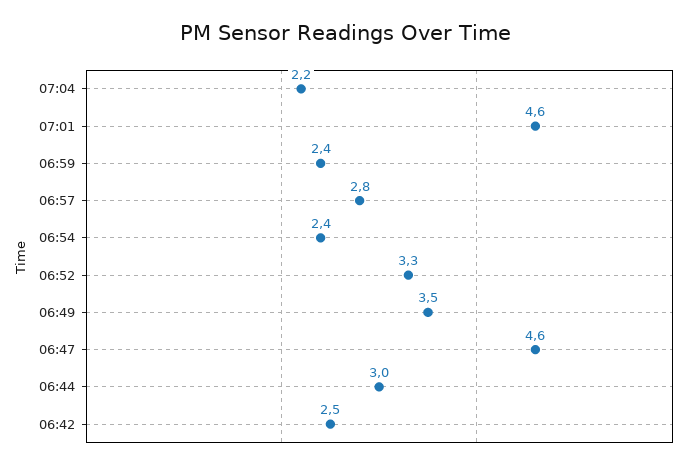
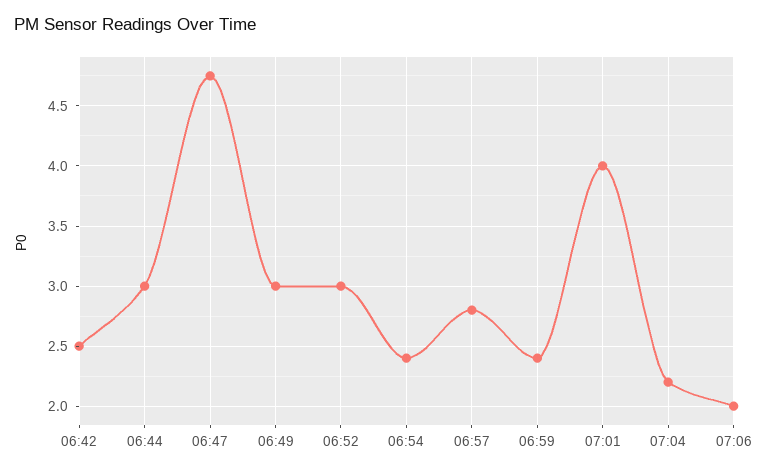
07:01: 4.6 -> 4
06:52: 3.3 -> 3
06:49: 3.5 -> 3
06:47: 4.6 -> 4.75
07:06: none -> 2

